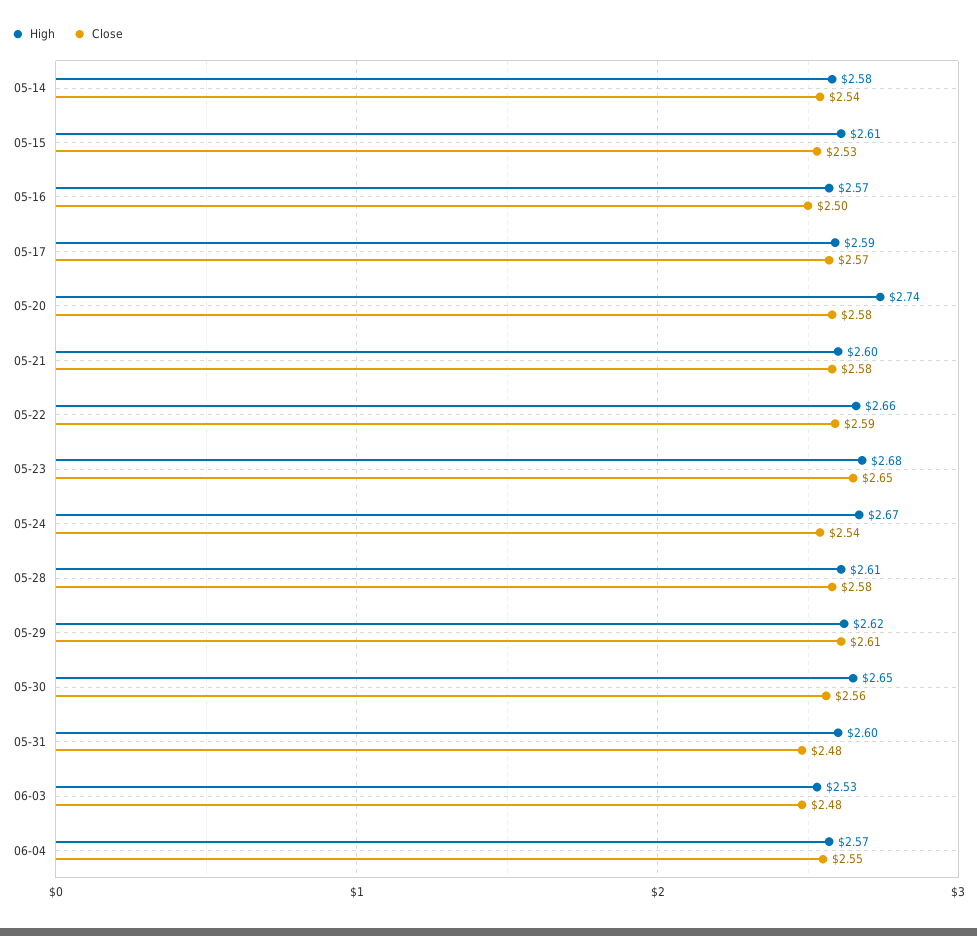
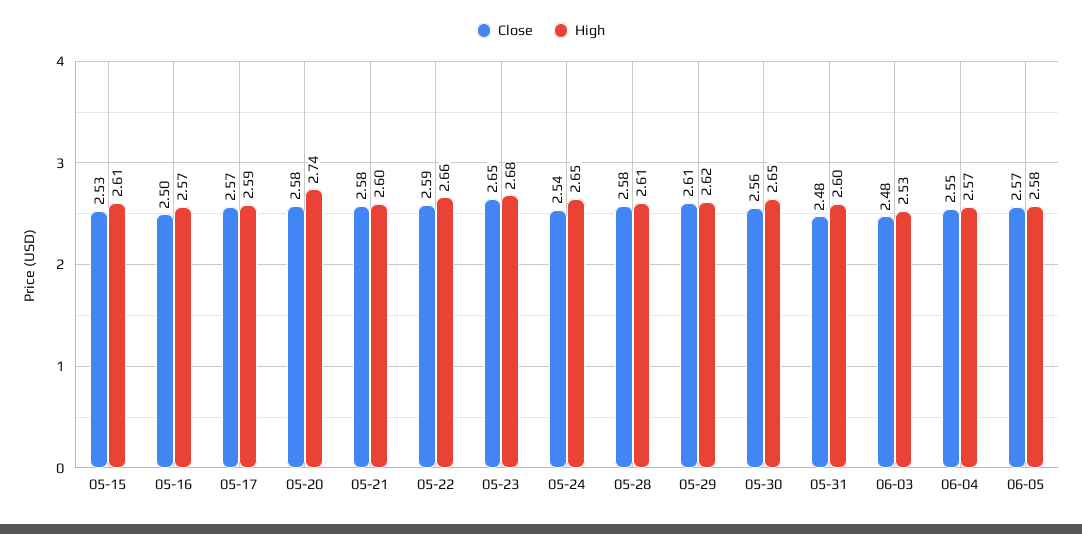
High, 05-14: 2.58 -> none
Close, 05-14: 2.54 -> none
High, 05-24: 2.67 -> 2.65
Close, 06-05: none -> 2.57
High, 06-05: none -> 2.58

